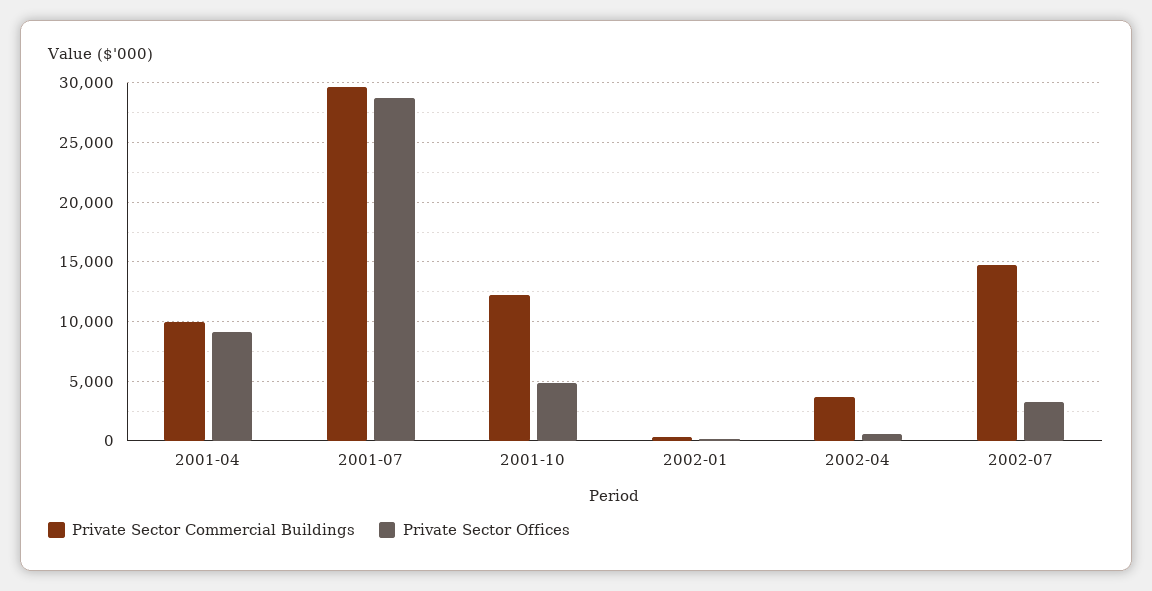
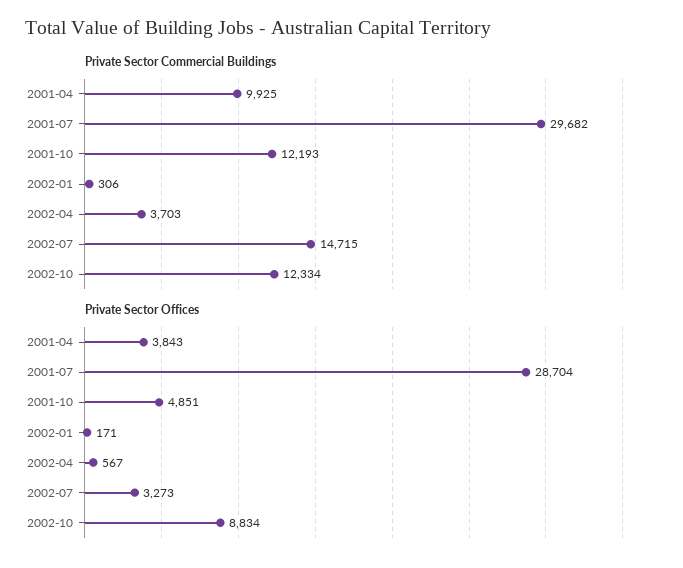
Private Sector Offices, 2001-04: 9000 -> 3843
Private Sector Commercial Buildings, 2002-10: none -> 12334
Private Sector Offices, 2002-10: none -> 8834

